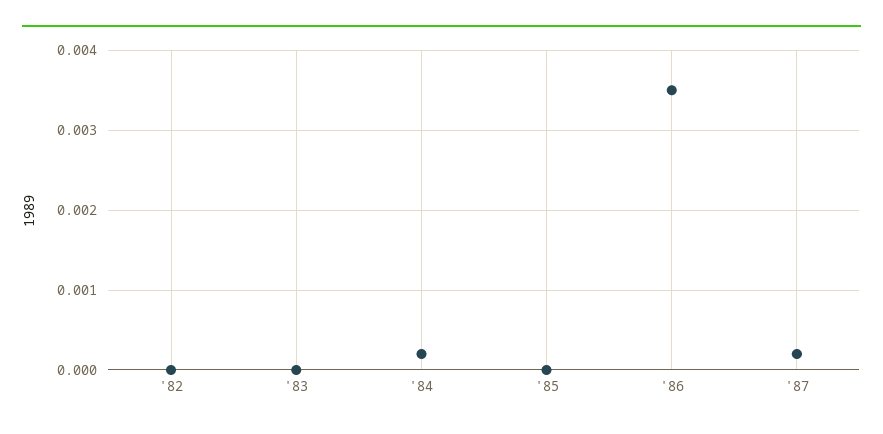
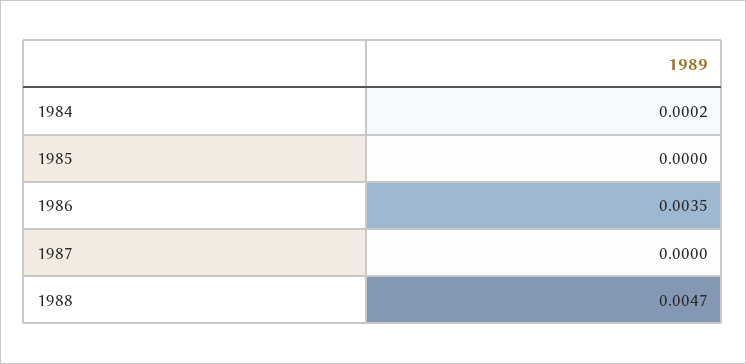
'82: 0 -> none
'83: 0 -> none
'87: 0.0002 -> 0
1988: none -> 0.0047

